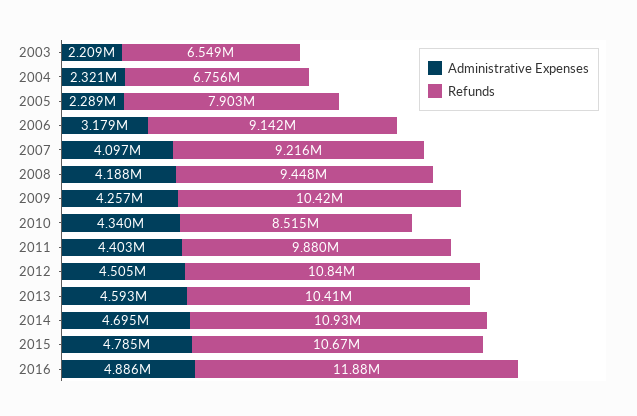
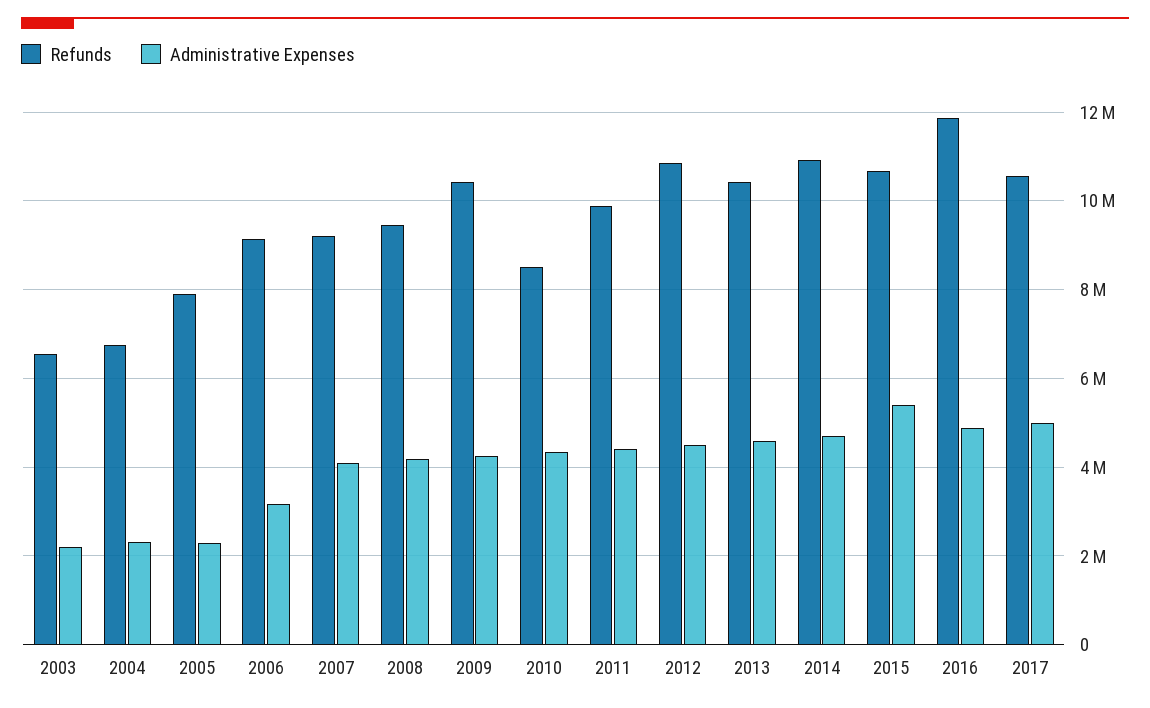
Administrative Expenses, 2015: 4785000 -> 5400000
Refunds, 2017: none -> 10600000
Administrative Expenses, 2017: none -> 5000000

